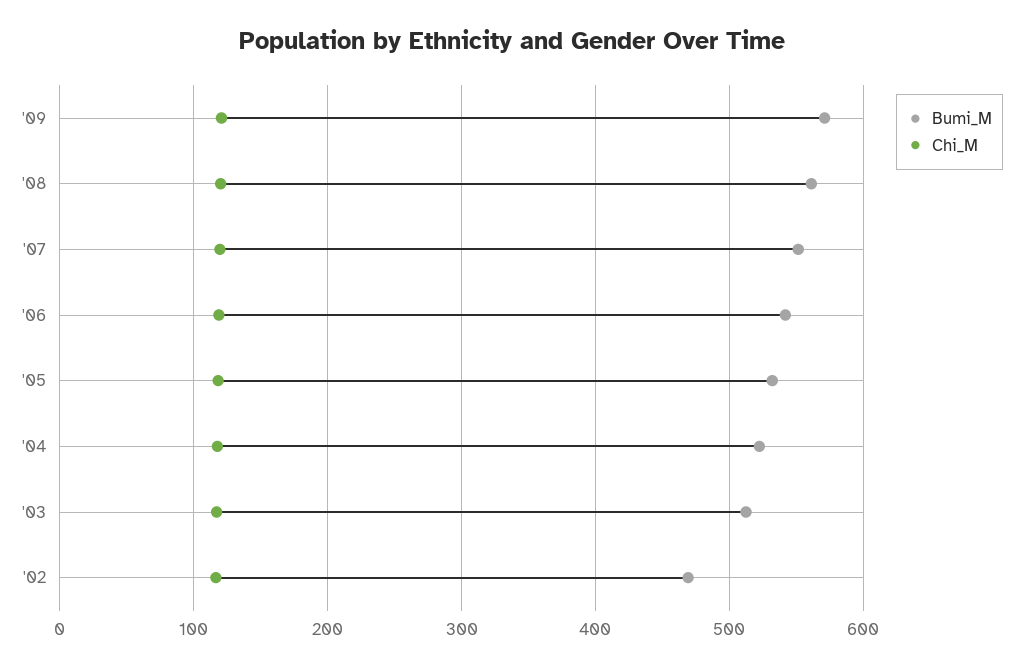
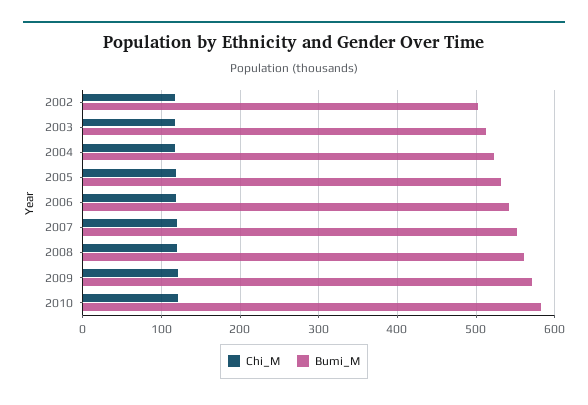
Bumi_M, '02: 470 -> 500
Chi_M, 2010: none -> 120
Bumi_M, 2010: none -> 580

